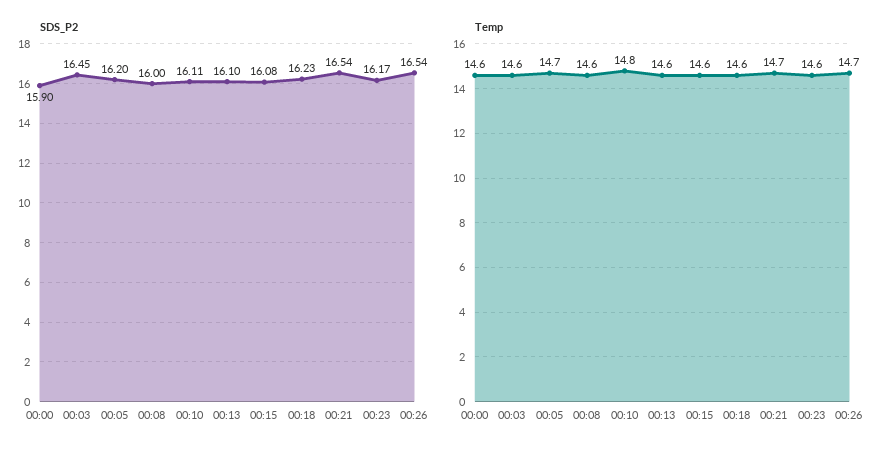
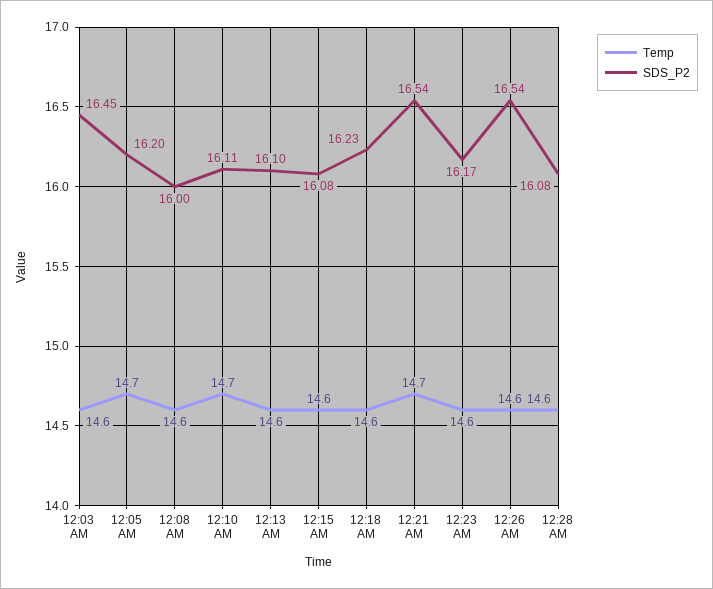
SDS_P2, 00:00: 15.9 -> none
Temp, 00:00: 14.6 -> none
Temp, 00:10: 14.8 -> 14.7
Temp, 00:26: 14.7 -> 14.6
Temp, 12:28 AM: none -> 14.6
SDS_P2, 12:28 AM: none -> 16.08

